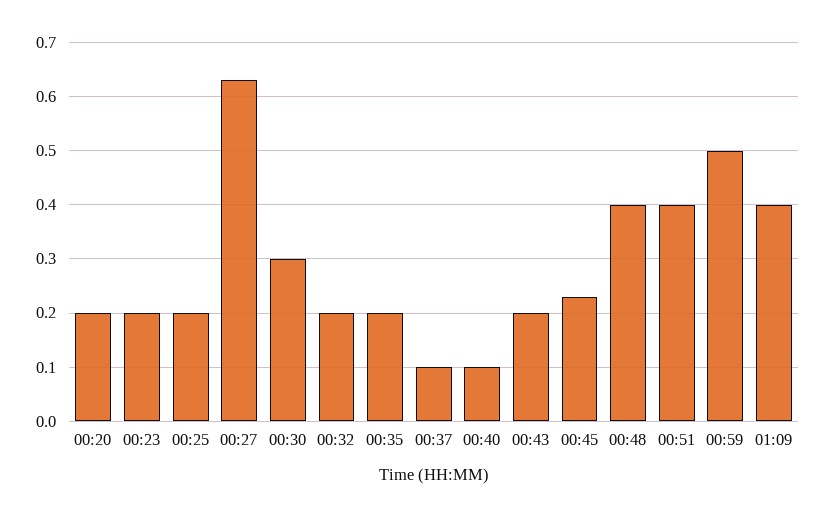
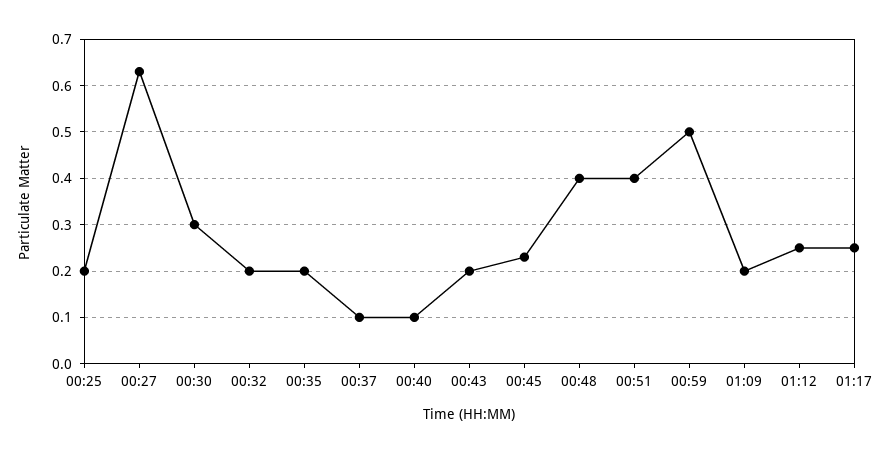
00:20: 0.2 -> none
00:23: 0.2 -> none
01:09: 0.4 -> 0.2
01:12: none -> 0.25
01:17: none -> 0.25

